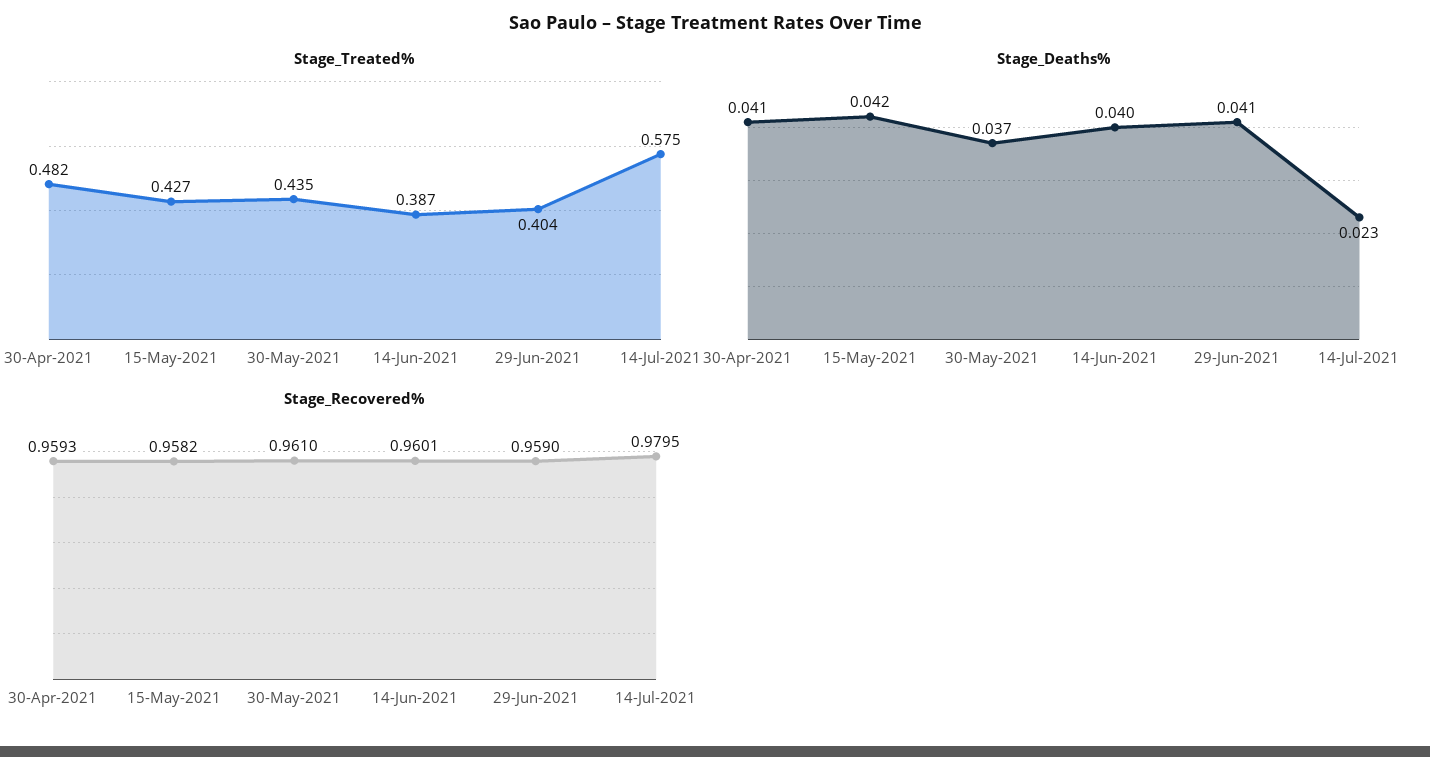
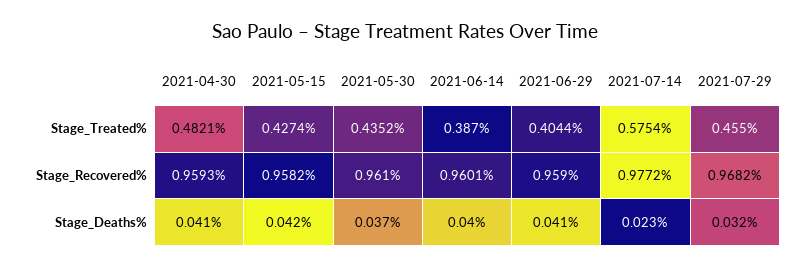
Stage_Recovered%, 14-Jul-2021: 0.9795 -> 0.9772
Stage_Treated%, 2021-07-29: none -> 0.455
Stage_Recovered%, 2021-07-29: none -> 0.9682
Stage_Deaths%, 2021-07-29: none -> 0.032

